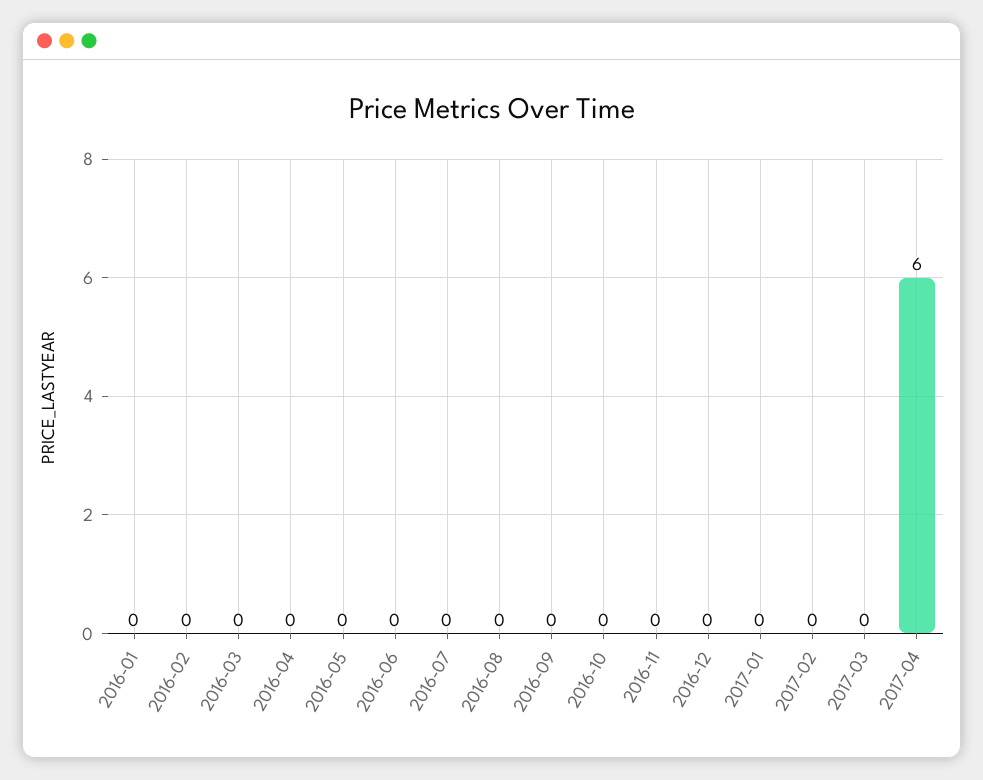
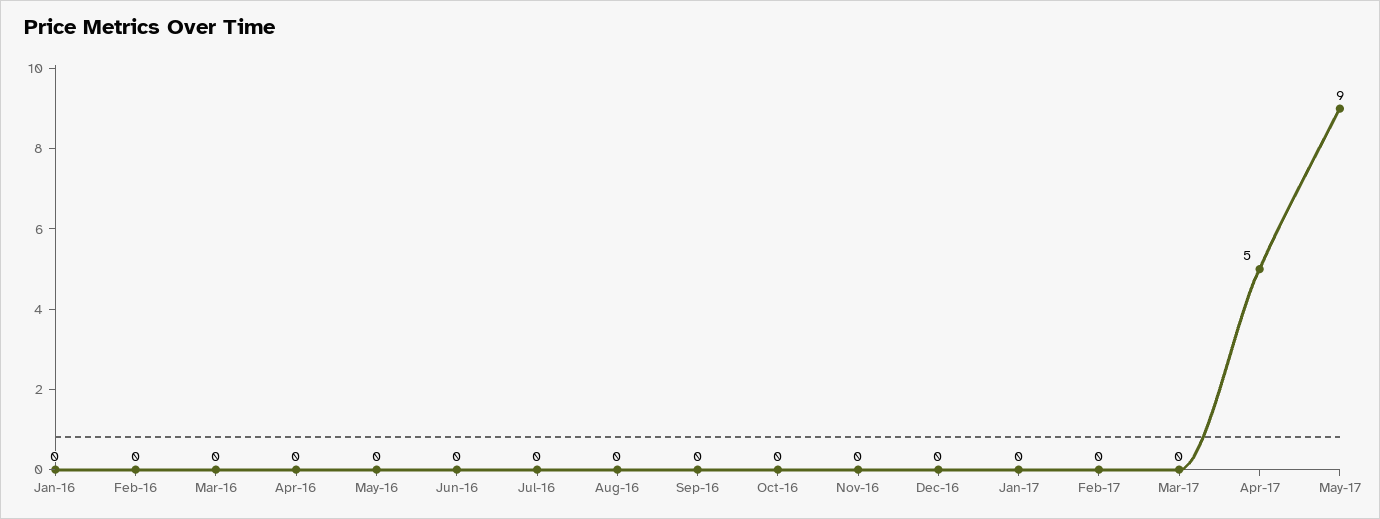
2017-04: 6 -> 5
May-17: none -> 9

